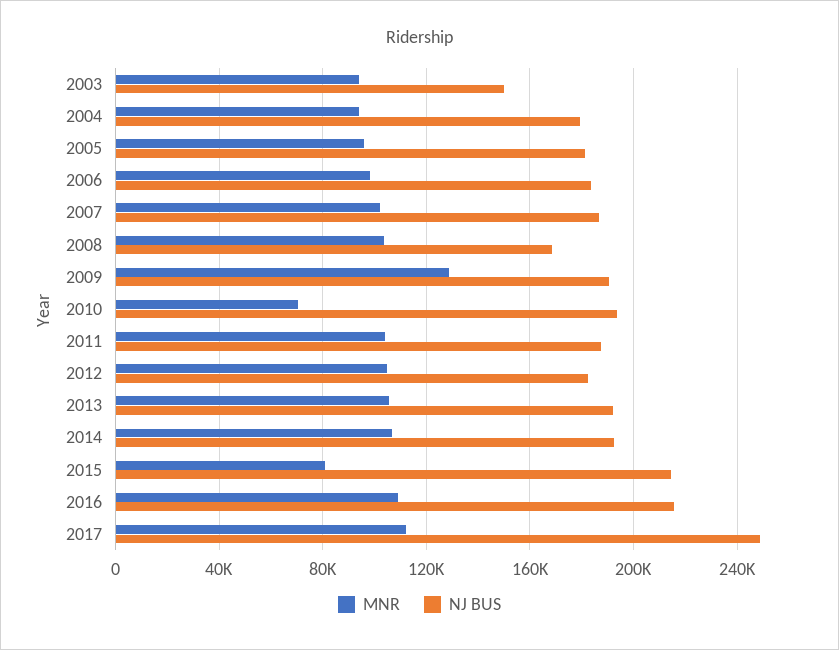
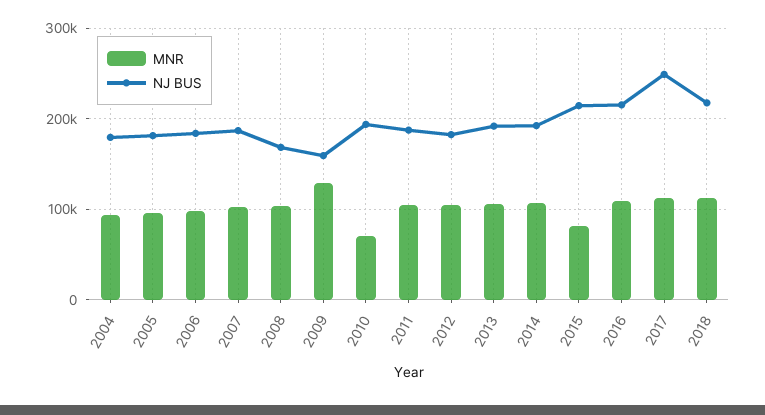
MNR, 2003: 95000 -> none
NJ BUS, 2003: 150000 -> none
NJ BUS, 2009: 190000 -> 160000
MNR, 2018: none -> 110000
NJ BUS, 2018: none -> 220000

